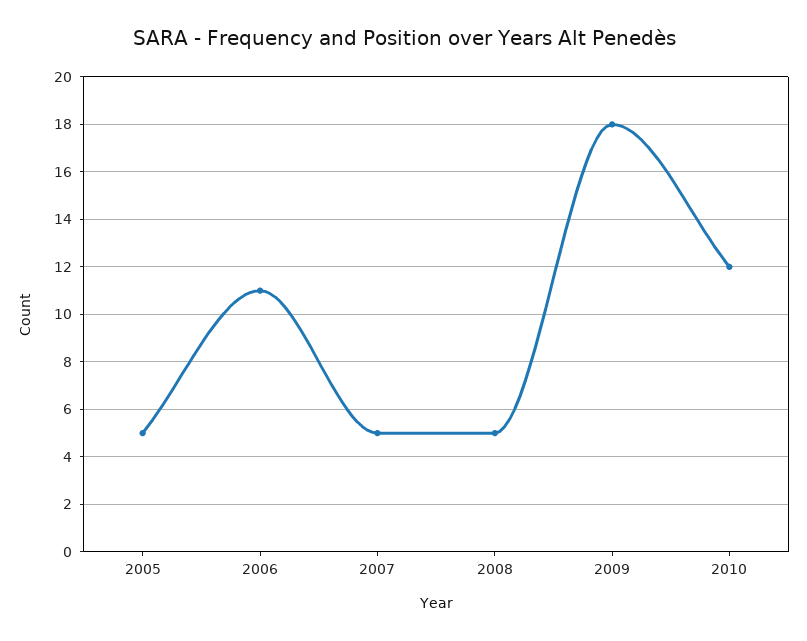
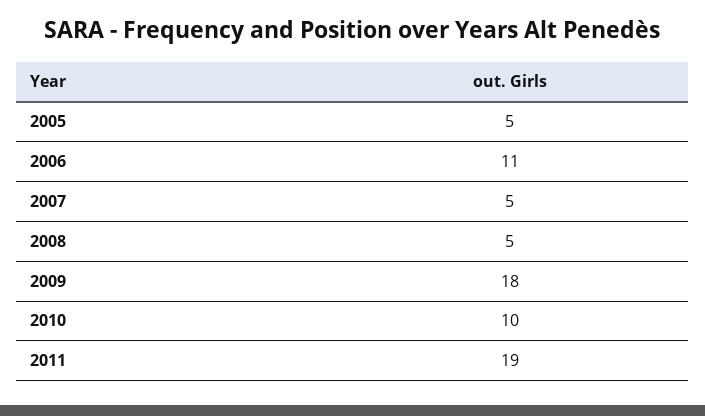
2010: 12 -> 10
2011: none -> 19

